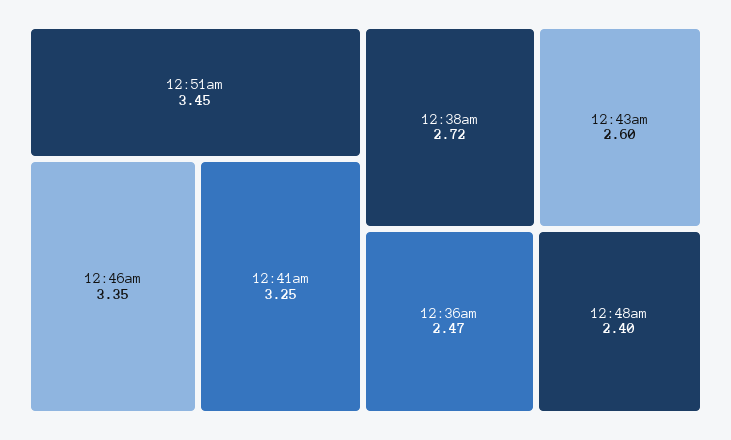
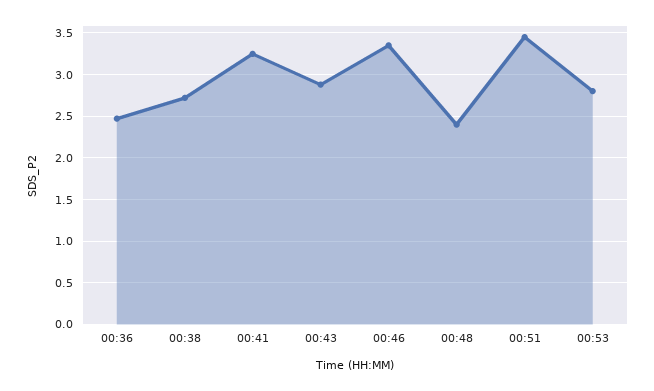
12:43am: 2.6 -> 2.9
00:53: none -> 2.8

